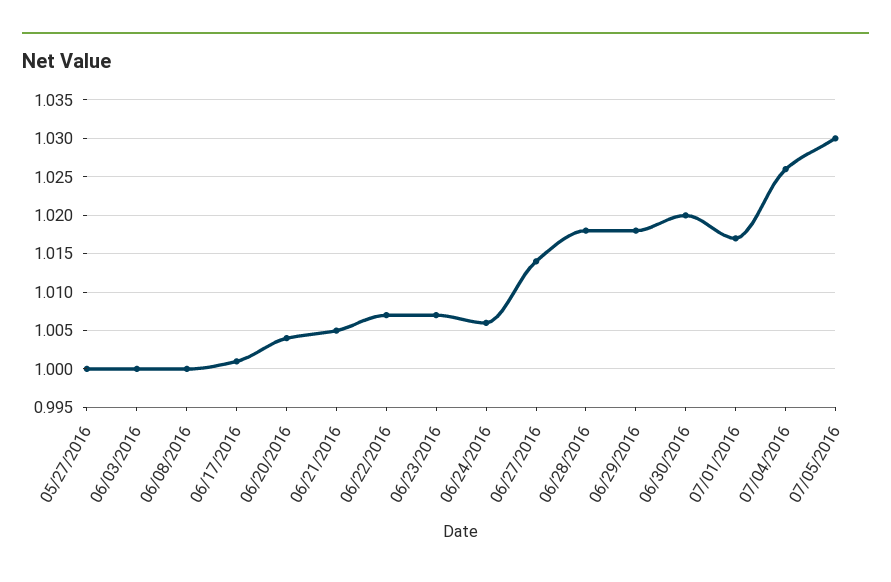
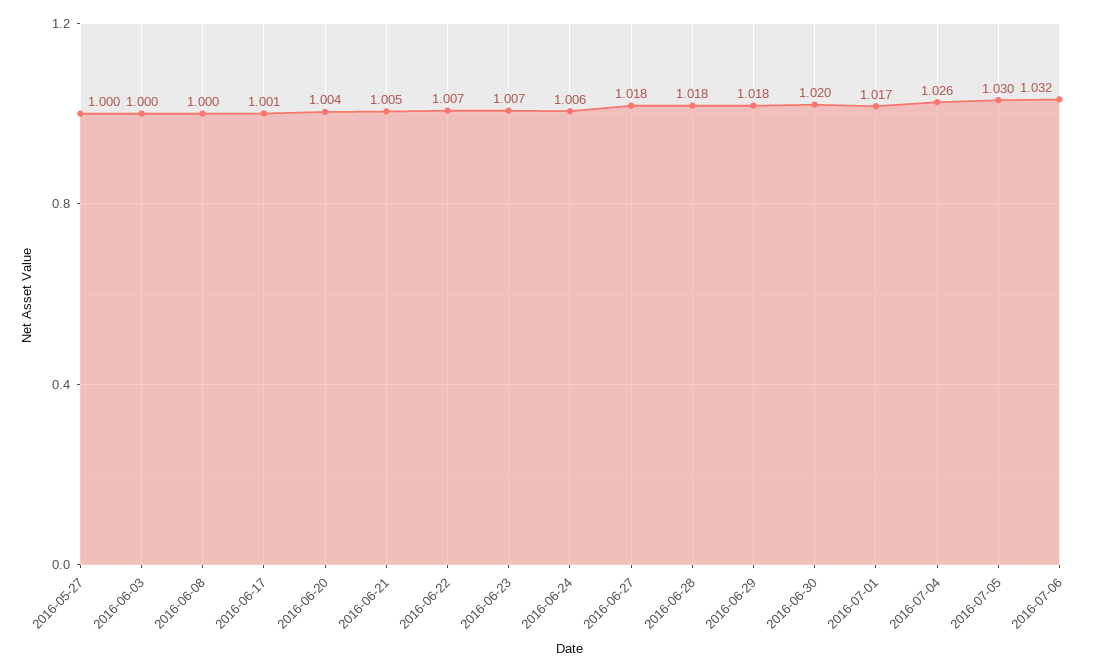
06/27/2016: 1.014 -> 1.018
2016-07-06: none -> 1.032

